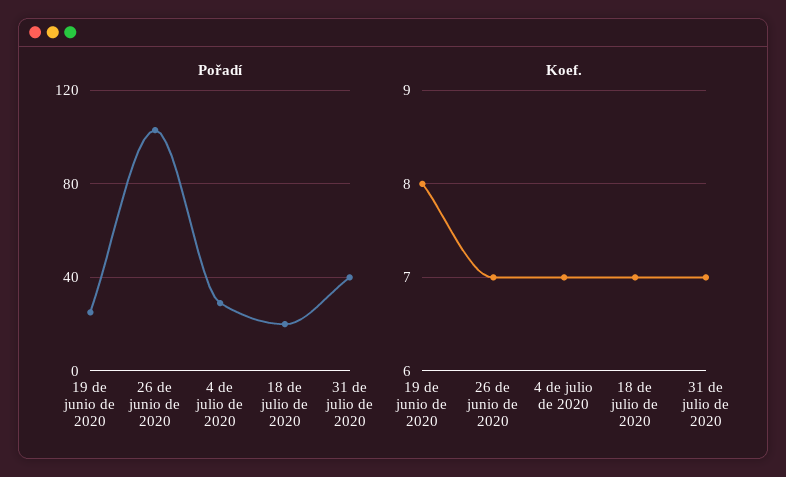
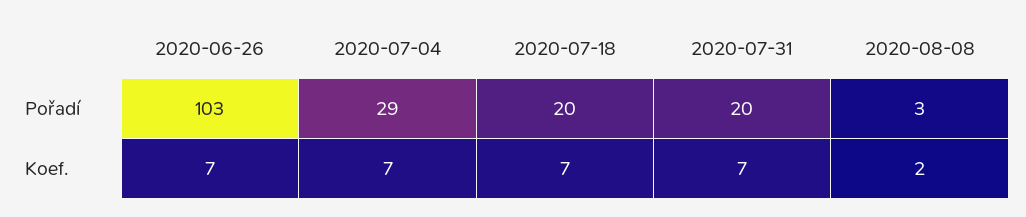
Pořadí, 19 de junio de 2020: 25 -> none
Pořadí, 31 de julio de 2020: 40 -> 20
Koef., 19 de junio de 2020: 8 -> none
Pořadí, 2020-08-08: none -> 3
Koef., 2020-08-08: none -> 2

